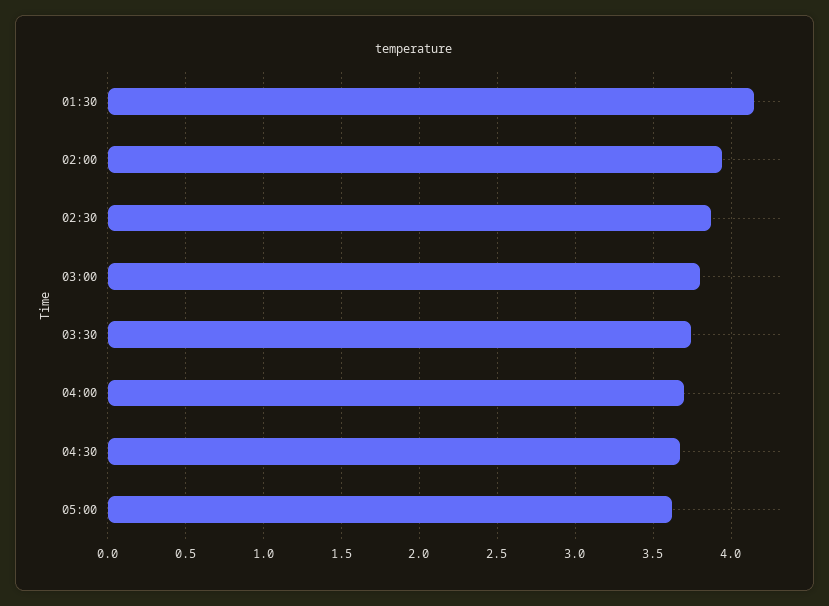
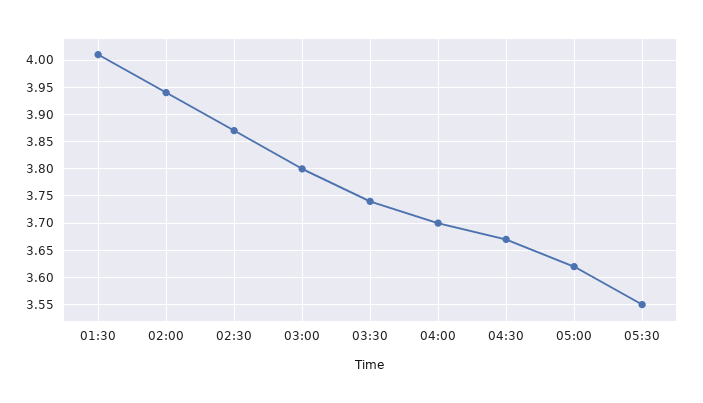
01:30: 4.15 -> 4
05:30: none -> 3.55

